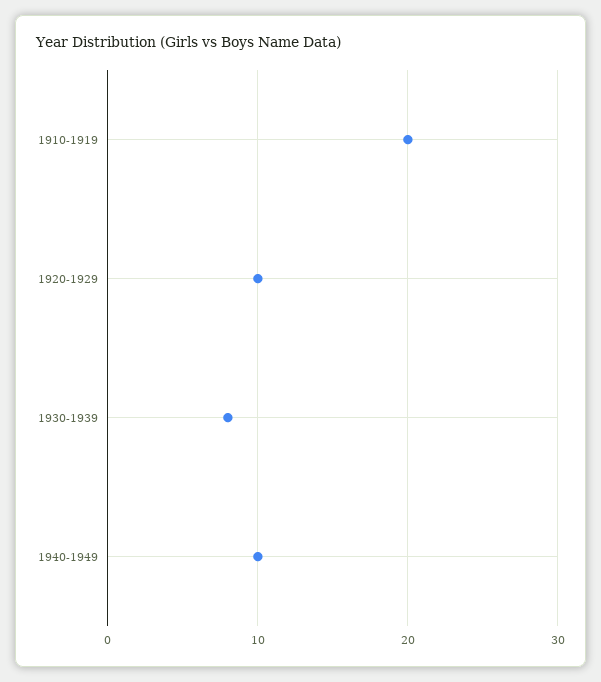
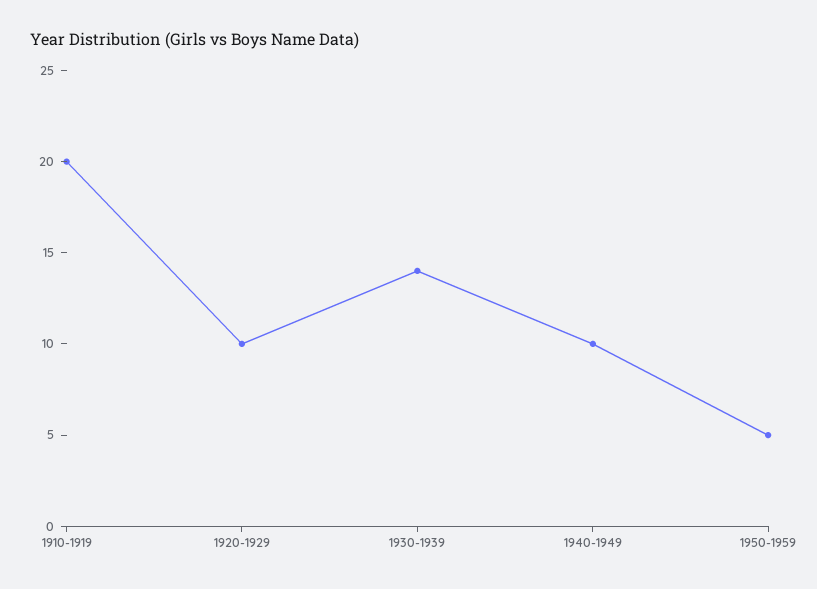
1930-1939: 8 -> 14
1950-1959: none -> 5

